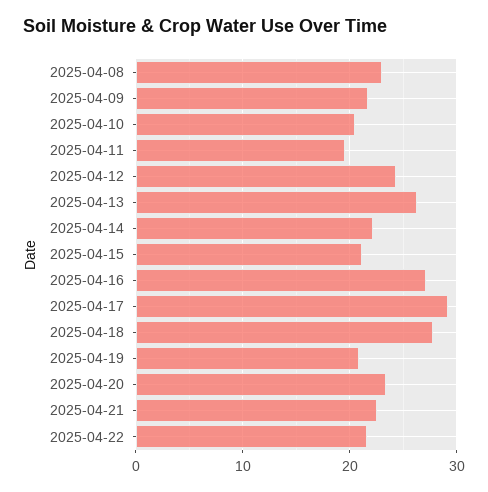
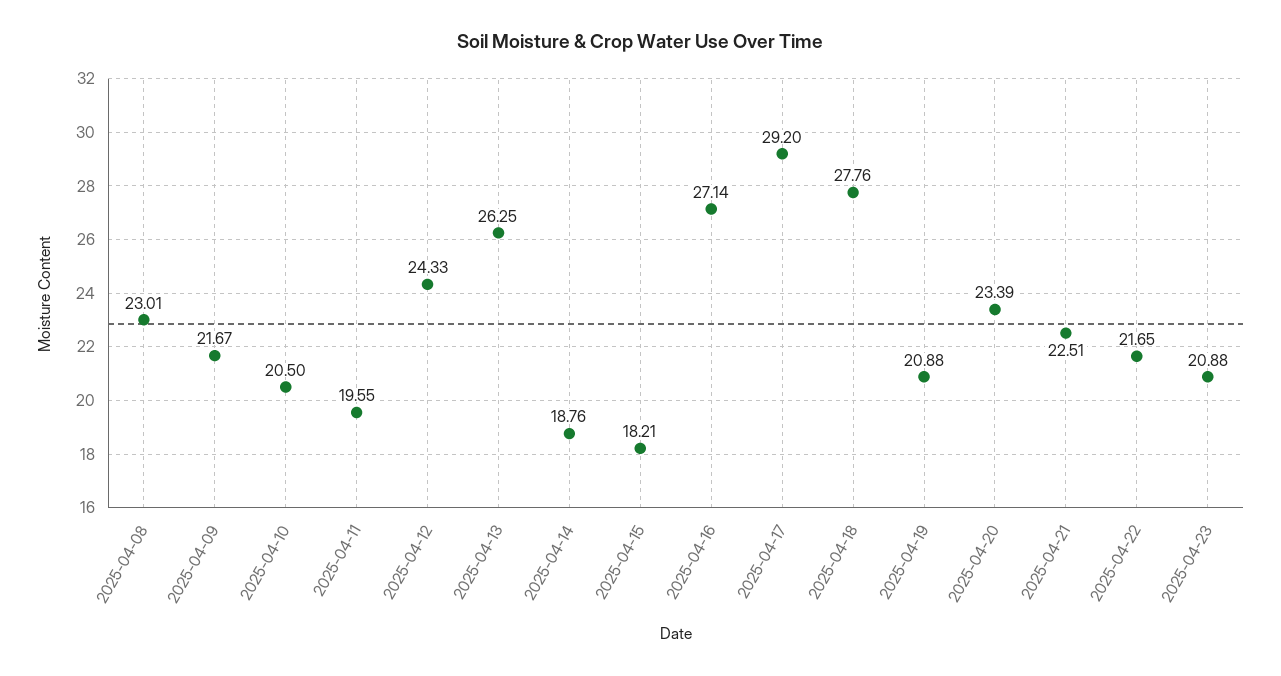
2025-04-14: 22 -> 18.76
2025-04-15: 21 -> 18.21
2025-04-23: none -> 20.88

